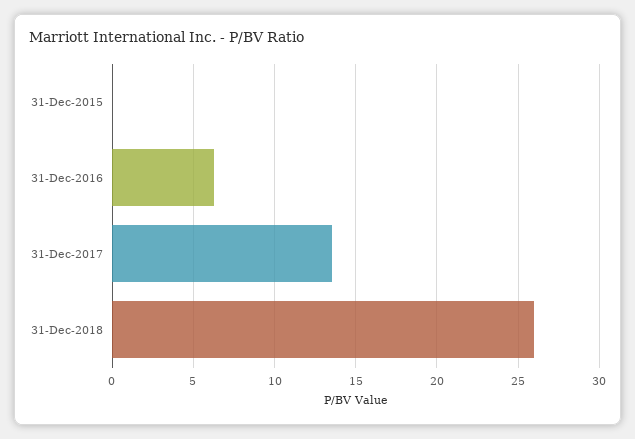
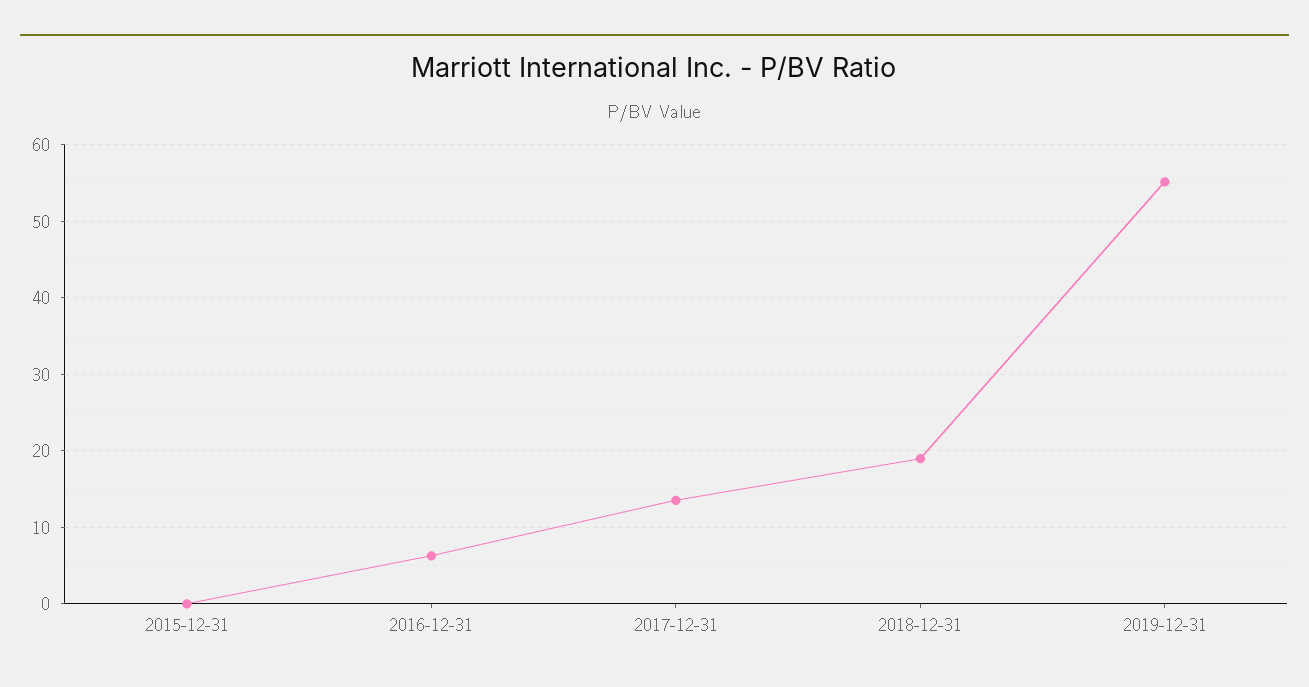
31-Dec-2018: 26 -> 19
2019-12-31: none -> 55

